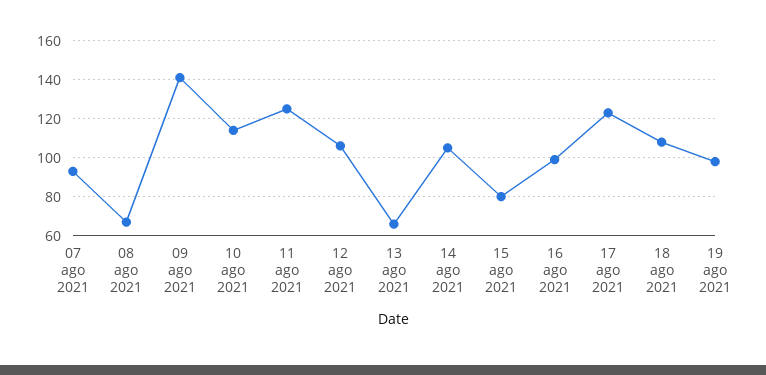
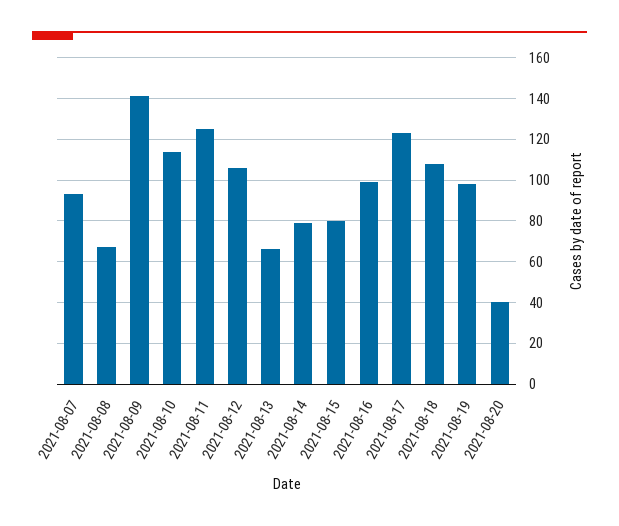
14 ago 2021: 105 -> 80
2021-08-20: none -> 40

